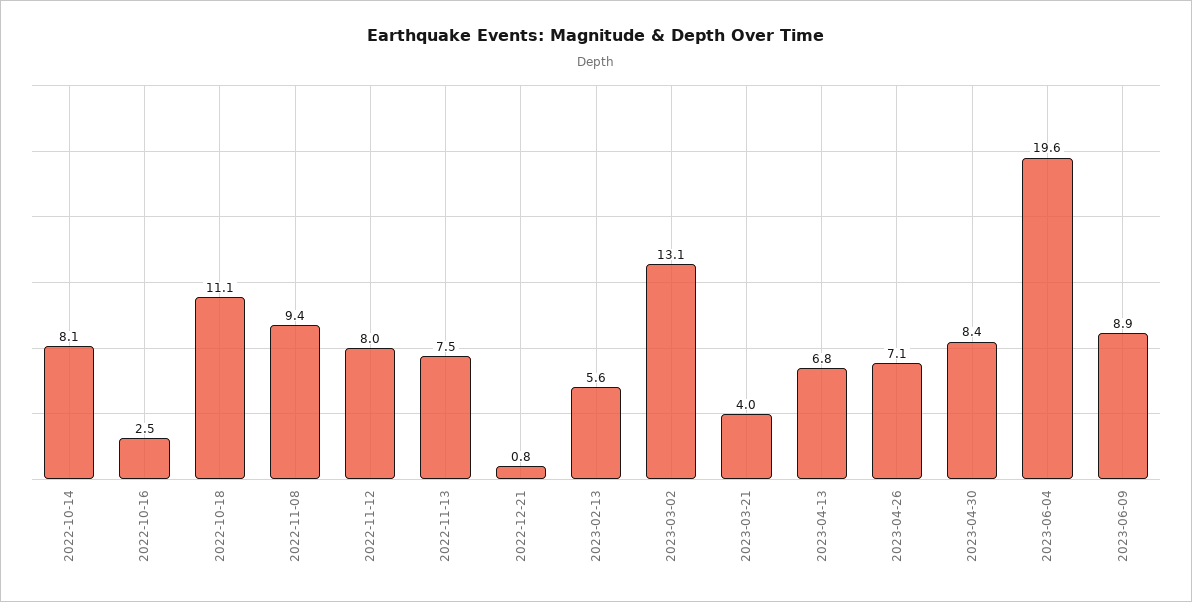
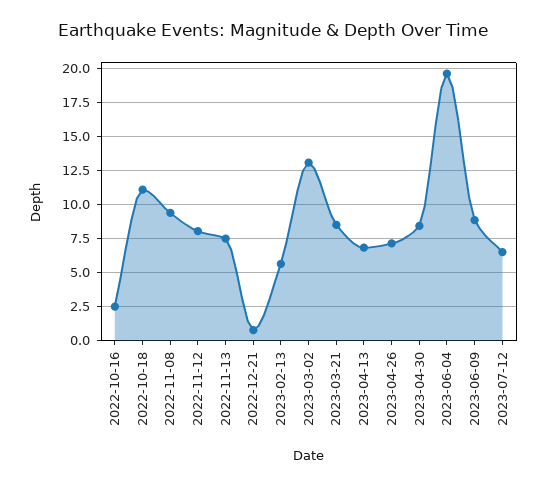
2022-10-14: 8.1 -> none
2023-03-21: 4 -> 8.5
2023-07-12: none -> 6.5

